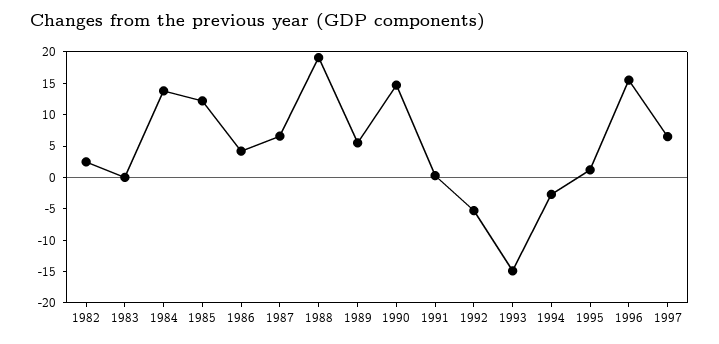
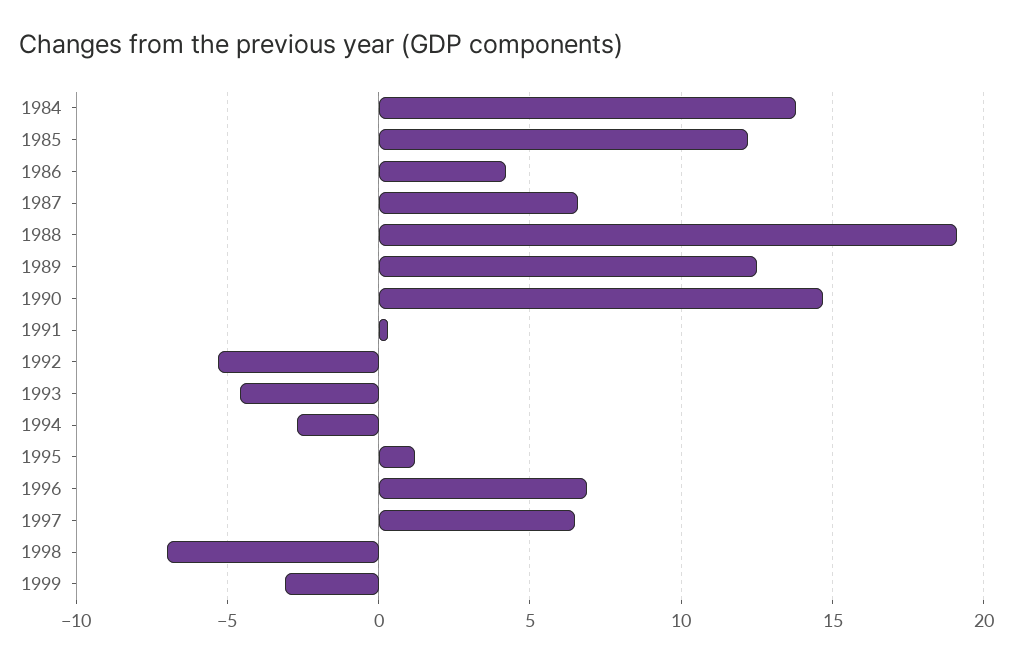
1982: 2.5 -> none
1983: 0 -> none
1989: 5 -> 12.5
1993: -15 -> -4.5
1996: 15 -> 7
1998: none -> -7
1999: none -> -3

